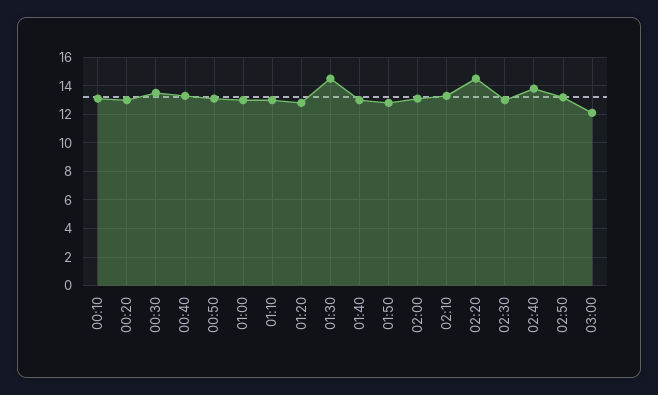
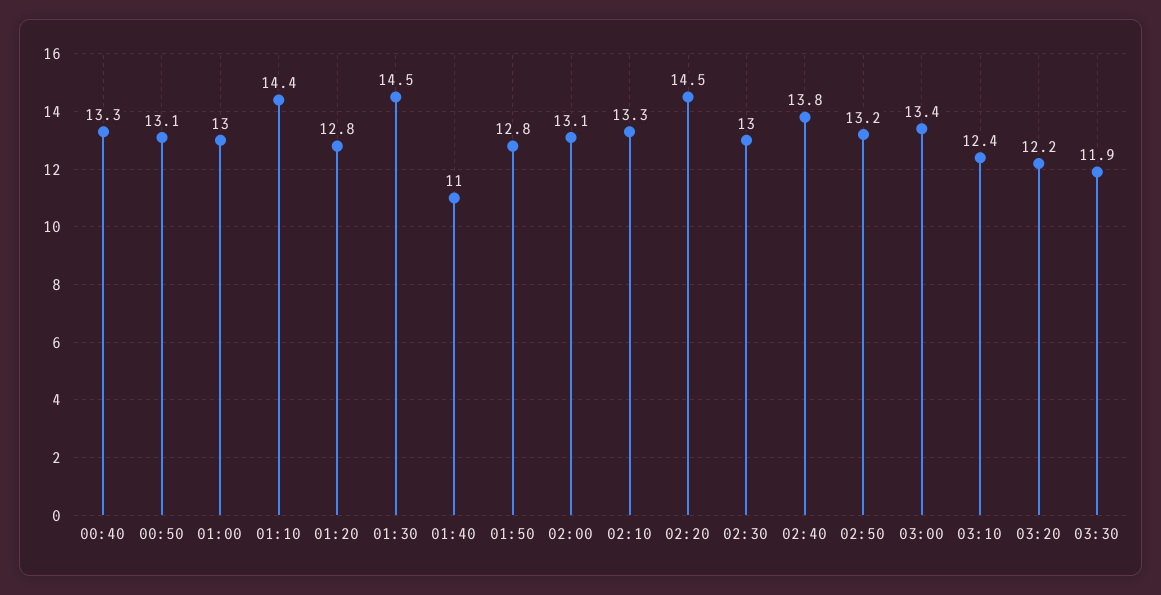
00:10: 13 -> none
00:20: 13 -> none
00:30: 13.5 -> none
01:10: 13 -> 14.4
01:40: 13 -> 11
03:00: 12 -> 13.4
03:10: none -> 12.4
03:20: none -> 12.2
03:30: none -> 11.9

